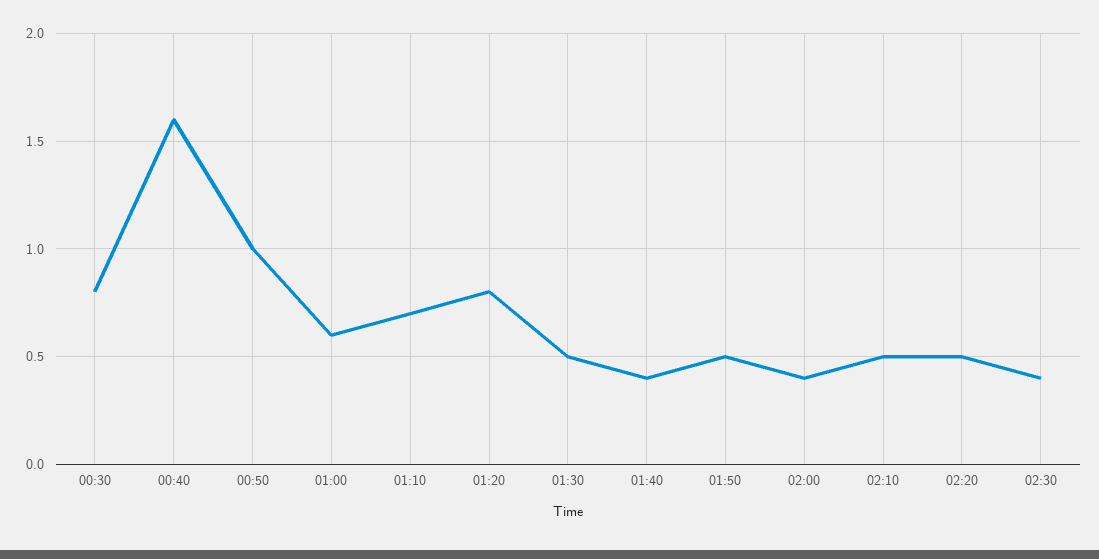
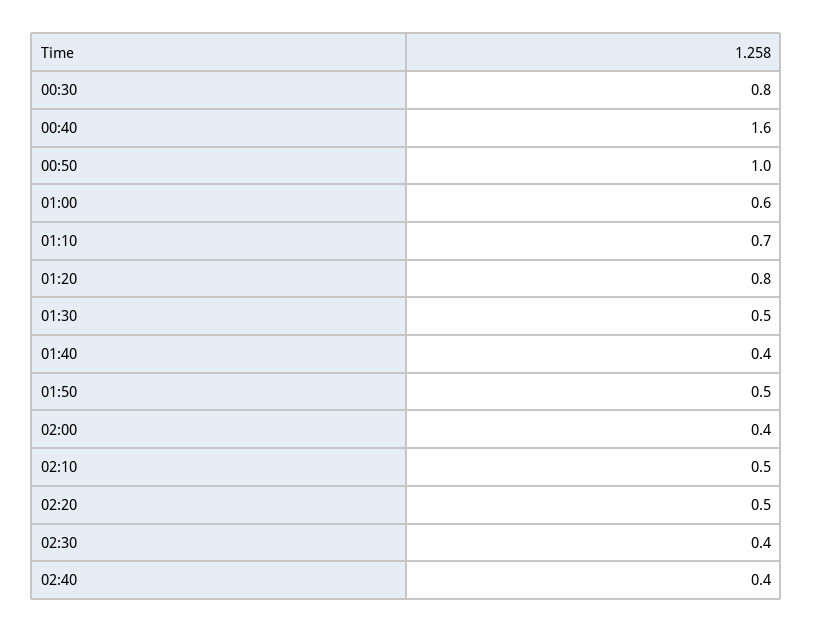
02:40: none -> 0.4

